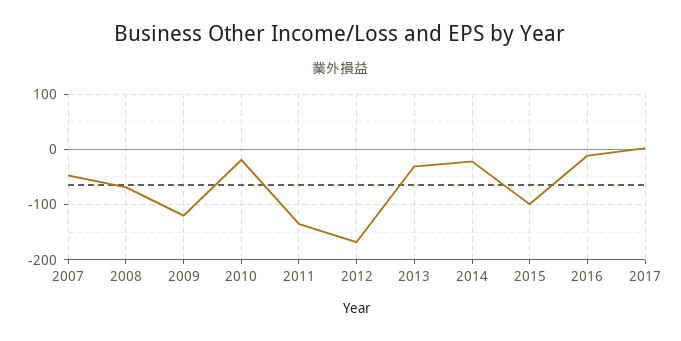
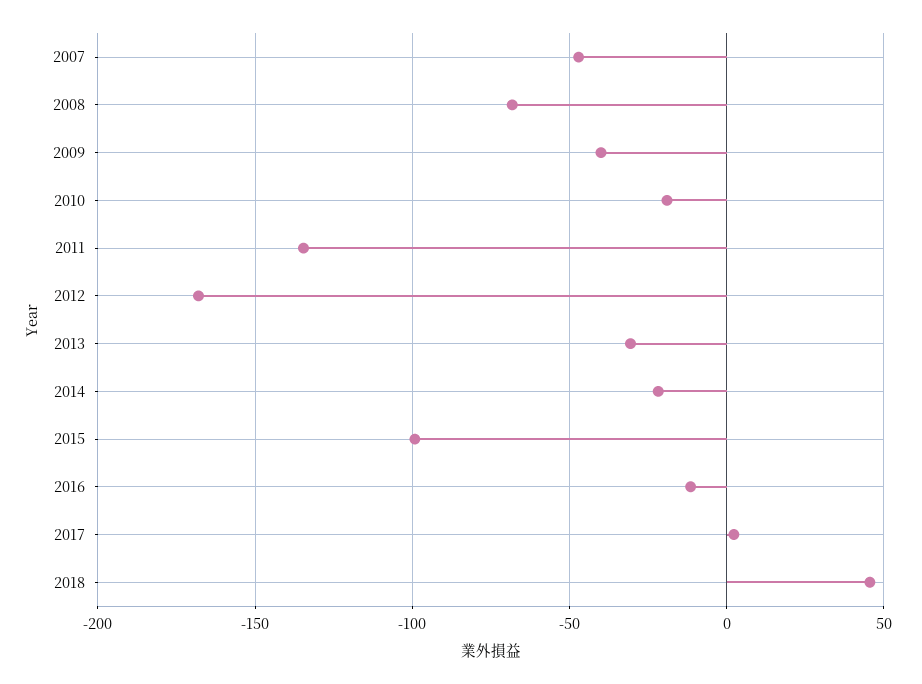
2009: -120 -> -40
2018: none -> 45

